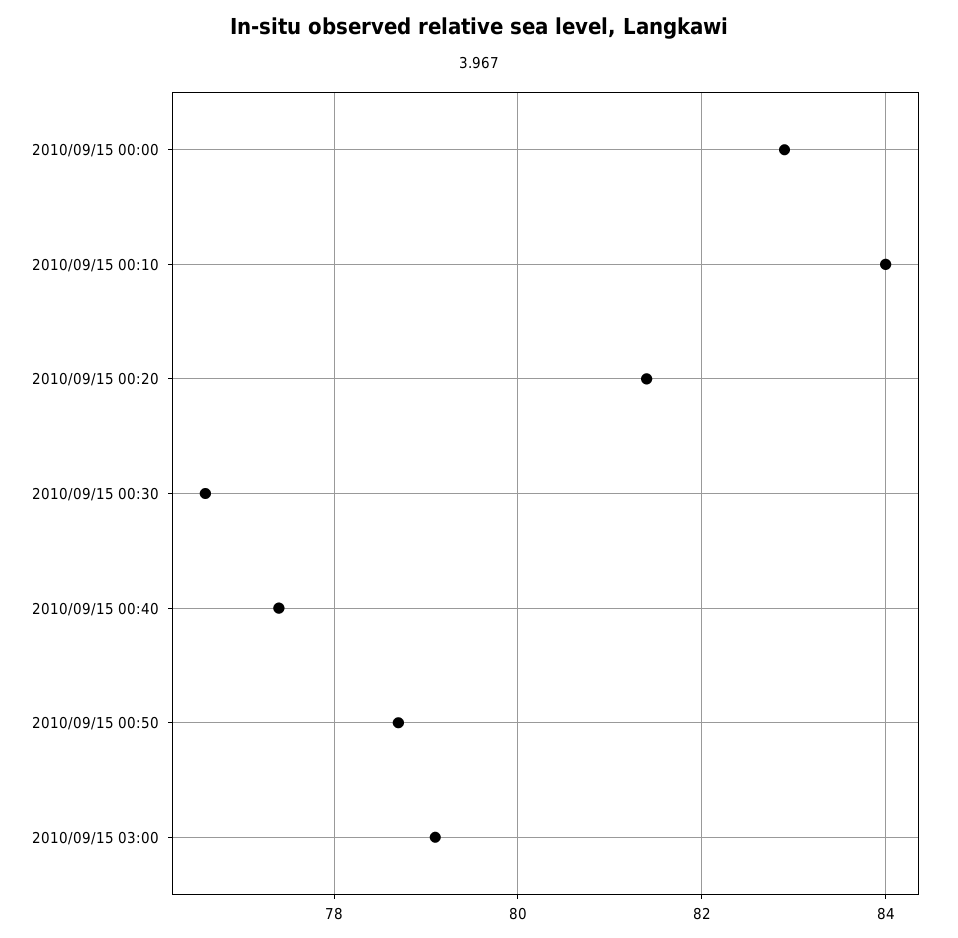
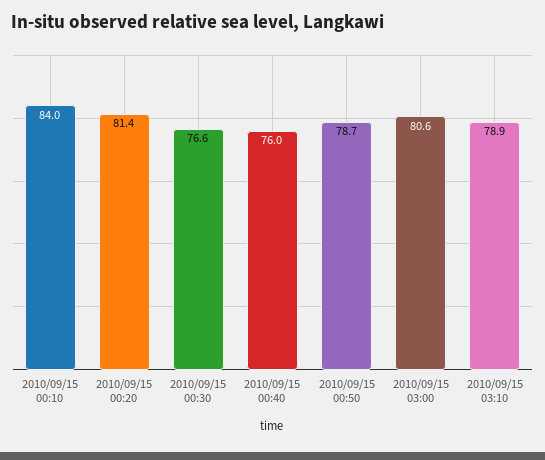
2010/09/15 00:00: 83 -> none
2010/09/15 00:40: 77.5 -> 76
2010/09/15 03:00: 79 -> 80.6
2010/09/15 03:10: none -> 78.9

